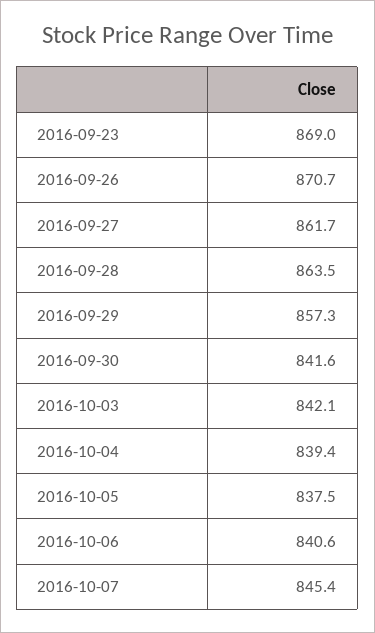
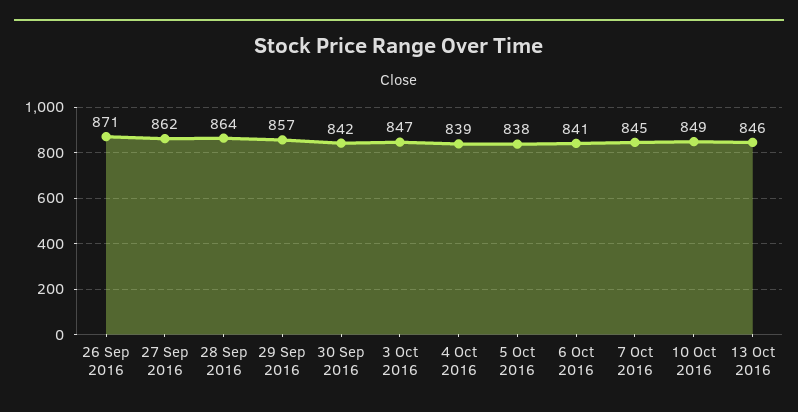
2016-09-23: 869 -> none
2016-10-03: 842.1 -> 847
10 Oct 2016: none -> 849
13 Oct 2016: none -> 846

